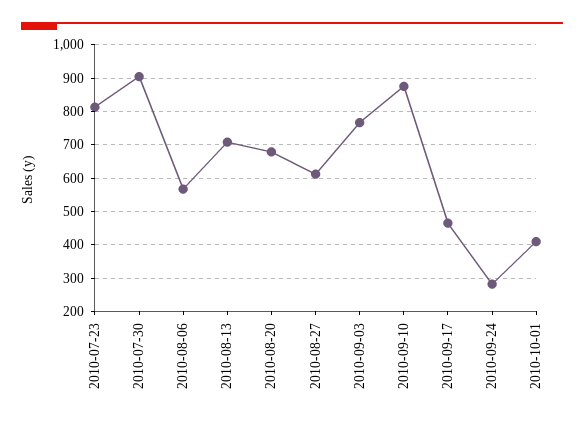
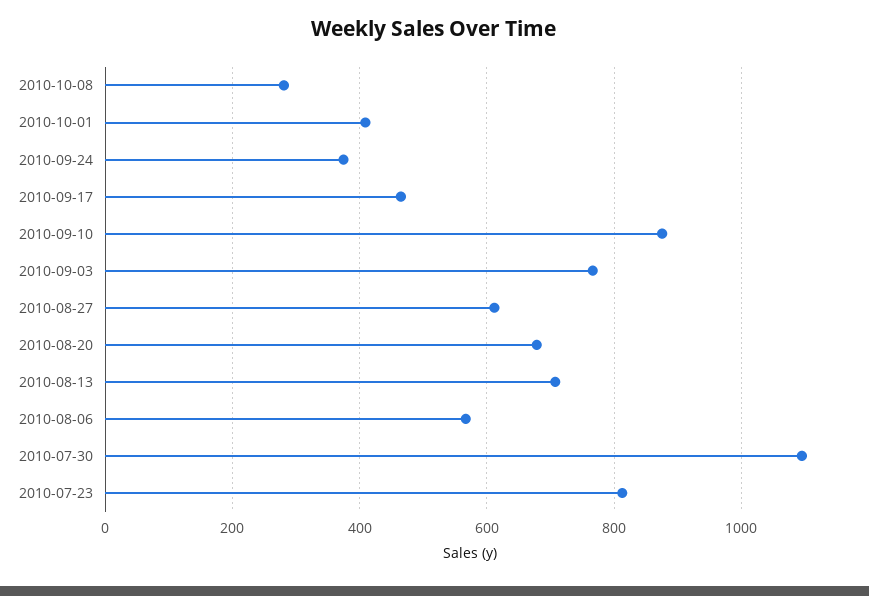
2010-07-30: 900 -> 1100
2010-09-24: 280 -> 380
2010-10-08: none -> 280

